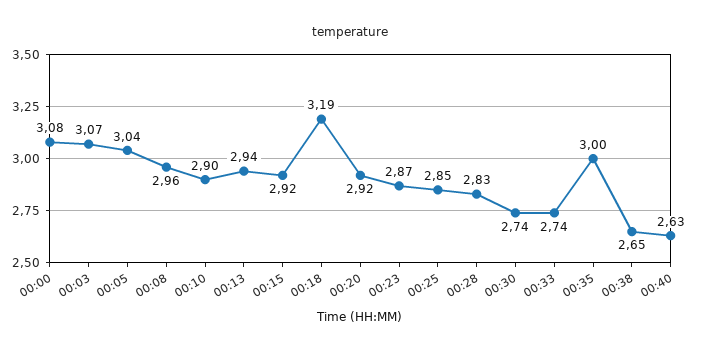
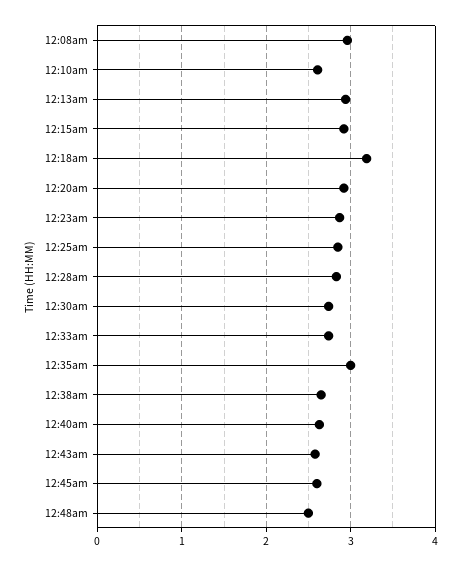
00:00: 3.08 -> none
00:03: 3.07 -> none
00:05: 3.04 -> none
00:10: 2.9 -> 2.6
12:43am: none -> 2.6
12:45am: none -> 2.6
12:48am: none -> 2.5

